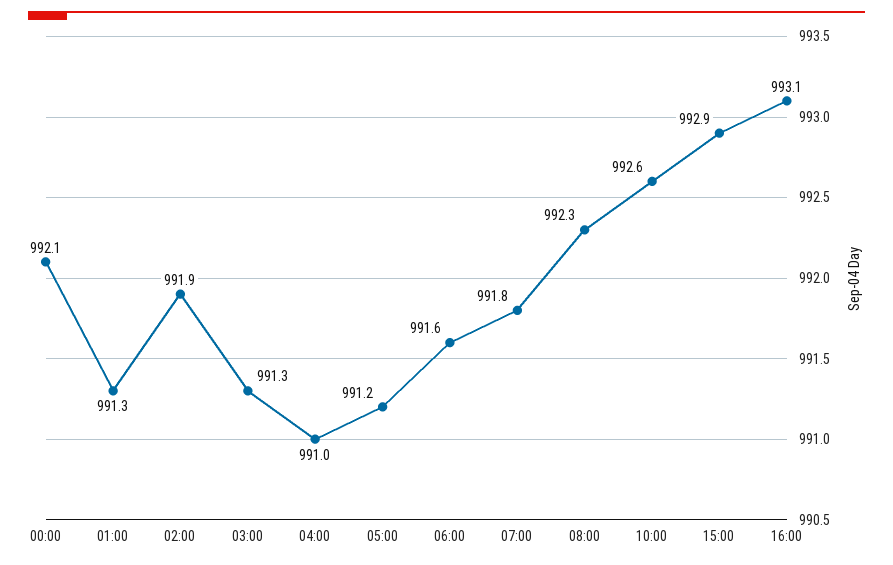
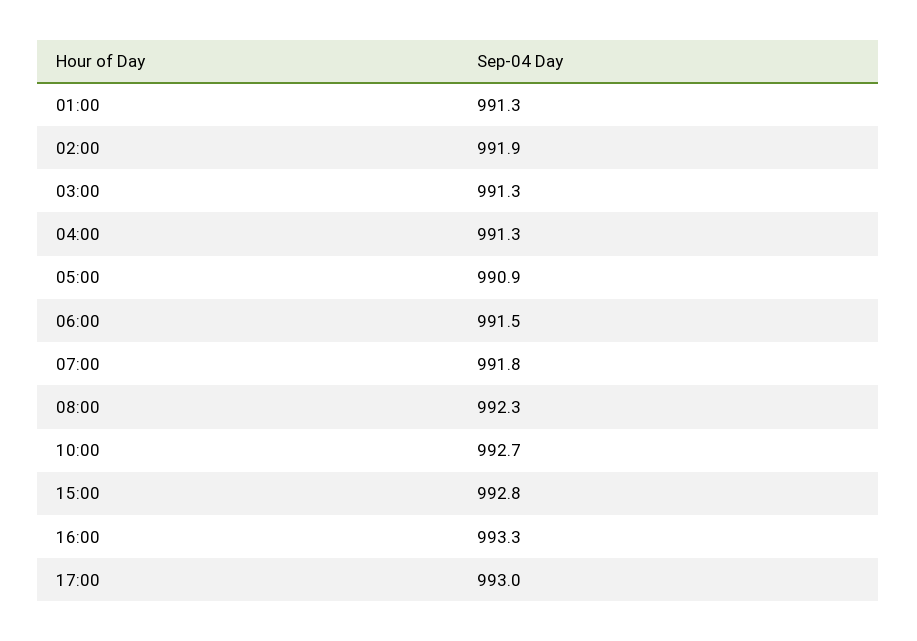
00:00: 992.1 -> none
04:00: 991 -> 991.3
05:00: 991.2 -> 990.9
06:00: 991.6 -> 991.5
10:00: 992.6 -> 992.7
15:00: 992.9 -> 992.8
16:00: 993.1 -> 993.3
17:00: none -> 993

